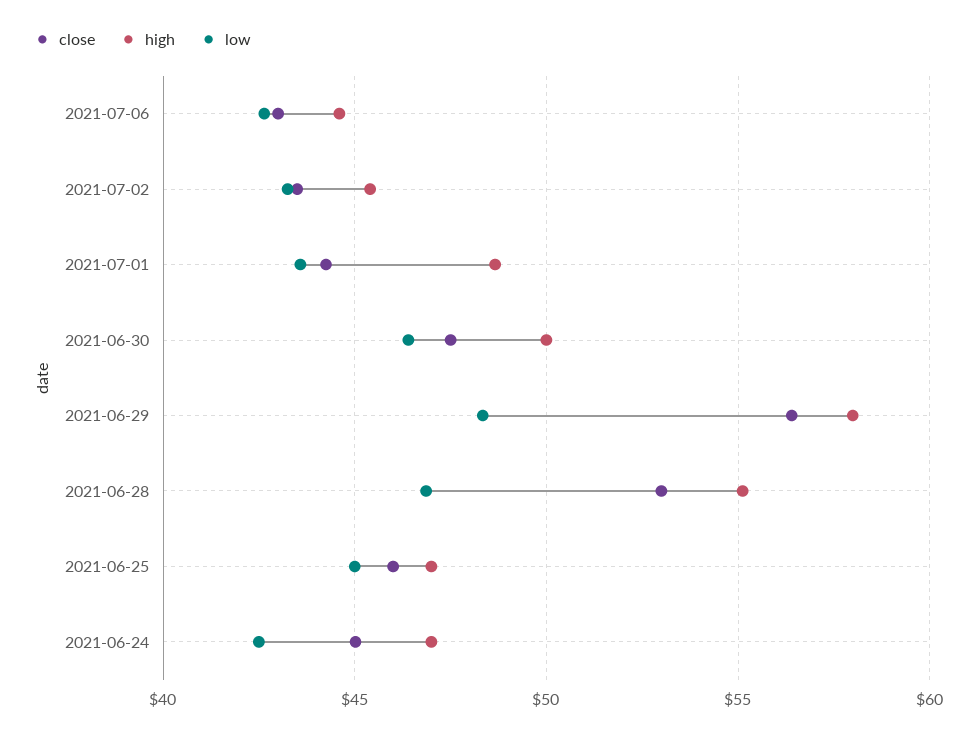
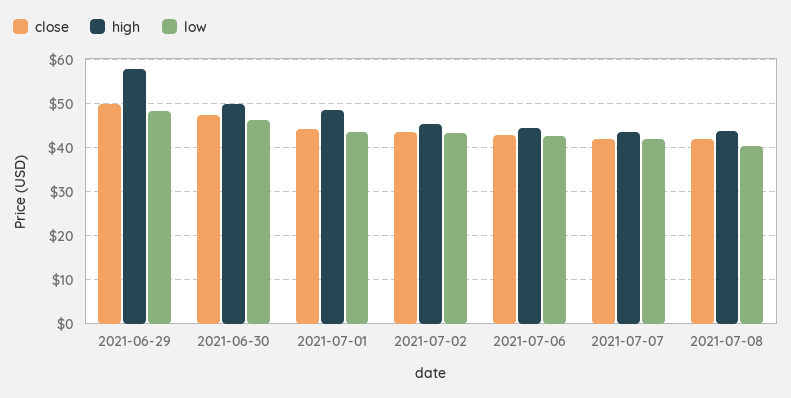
close, 2021-06-29: 56.5 -> 50
close, 2021-06-28: 53 -> none
high, 2021-06-28: 55 -> none
low, 2021-06-28: 47 -> none
close, 2021-06-25: 46 -> none
high, 2021-06-25: 47 -> none
low, 2021-06-25: 45 -> none
close, 2021-06-24: 45 -> none
high, 2021-06-24: 47 -> none
low, 2021-06-24: 42.5 -> none
close, 2021-07-07: none -> 42
high, 2021-07-07: none -> 44
low, 2021-07-07: none -> 42
close, 2021-07-08: none -> 42
high, 2021-07-08: none -> 44
low, 2021-07-08: none -> 40

